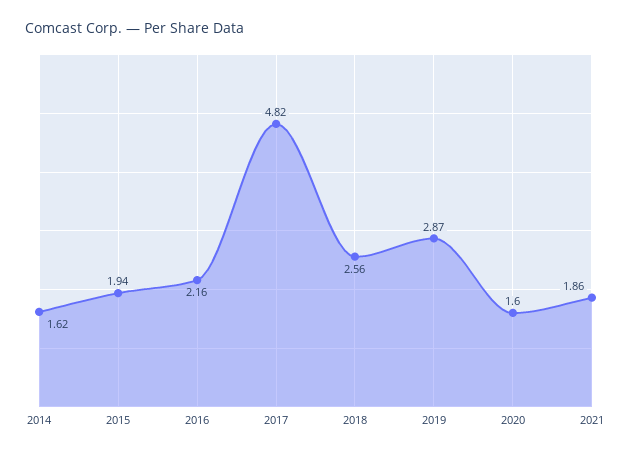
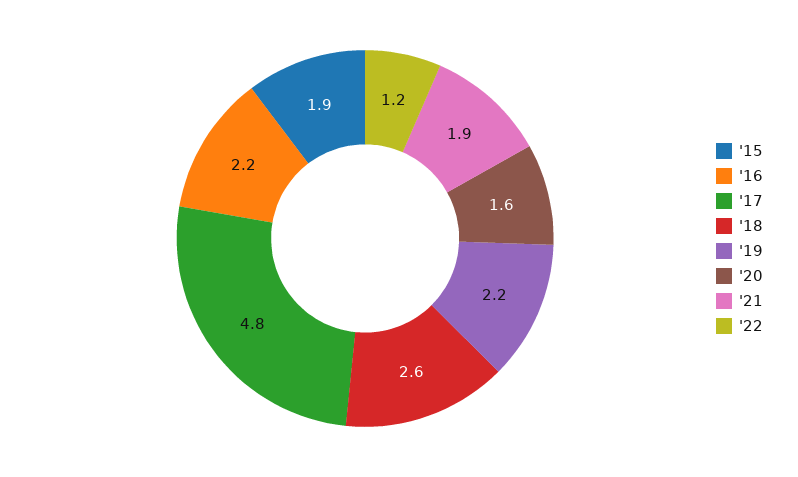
2014: 1.62 -> none
2019: 2.87 -> 2.2
'22: none -> 1.2

